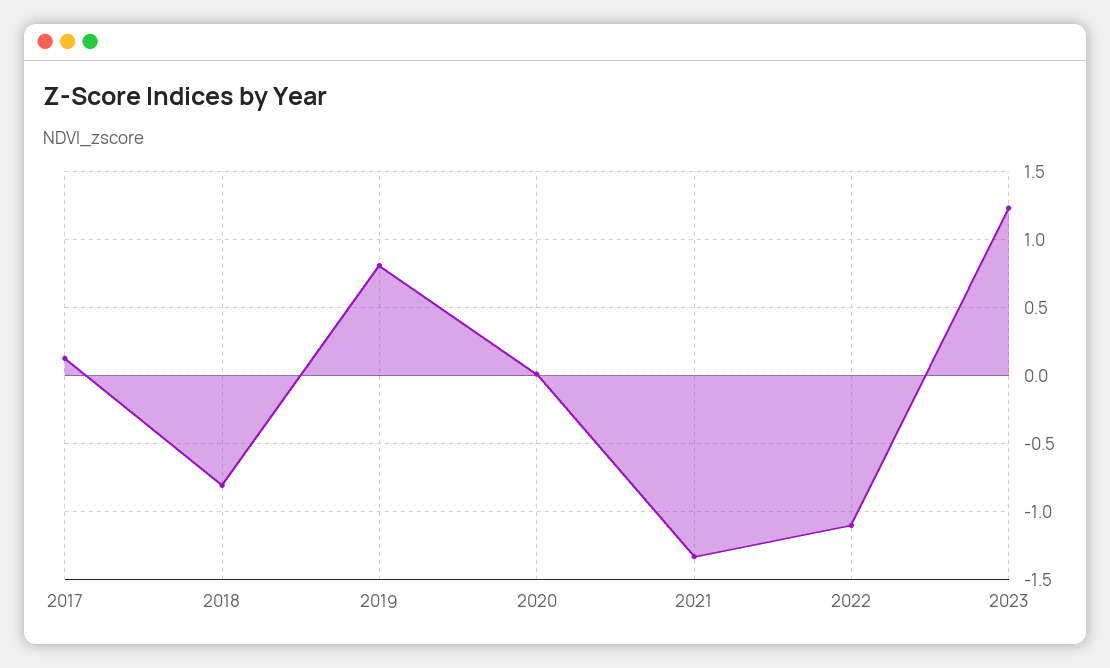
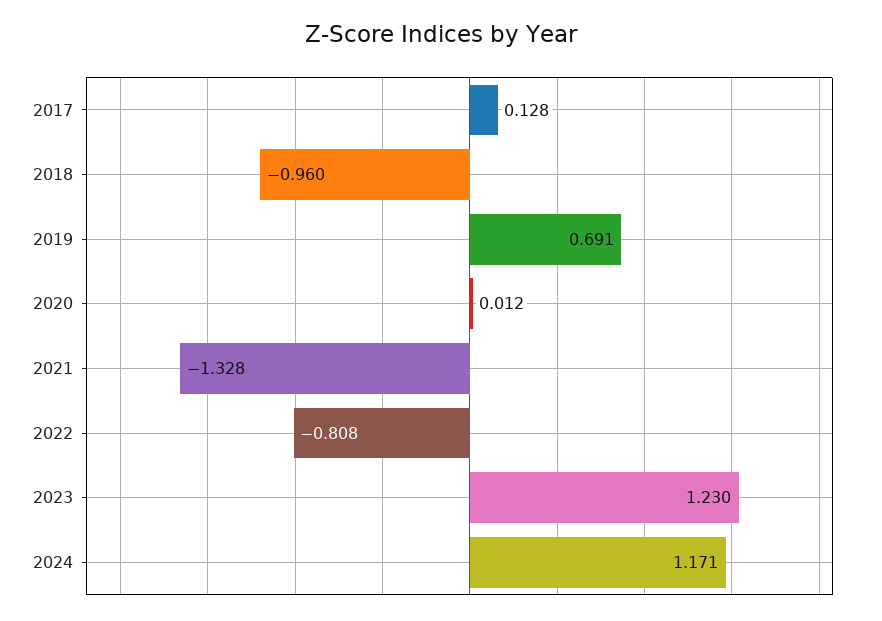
2018: -0.8 -> -0.96
2019: 0.8 -> 0.691
2022: -1.1 -> -0.808
2024: none -> 1.171

